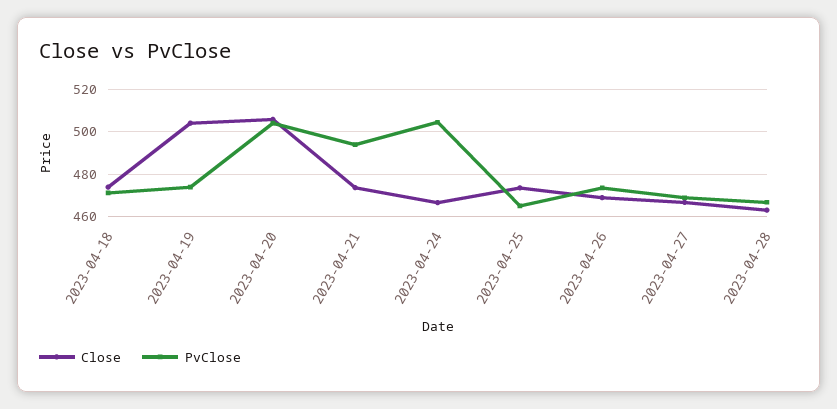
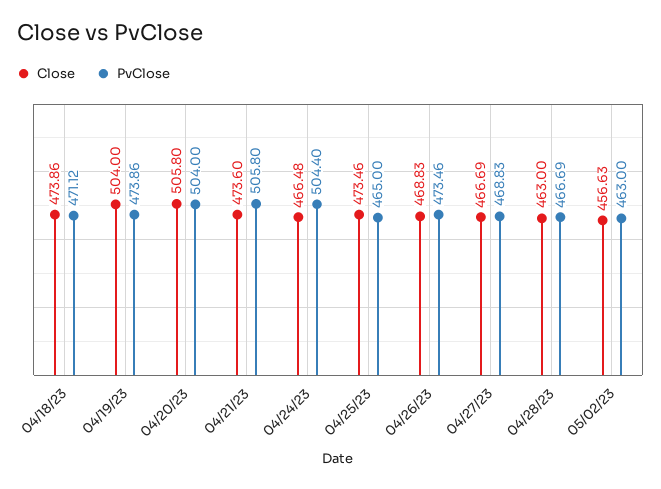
PvClose, 2023-04-21: 495 -> 505.8
Close, 05/02/23: none -> 456.63
PvClose, 05/02/23: none -> 463

